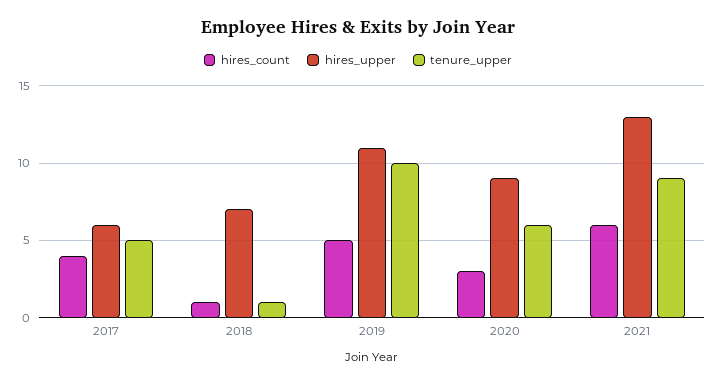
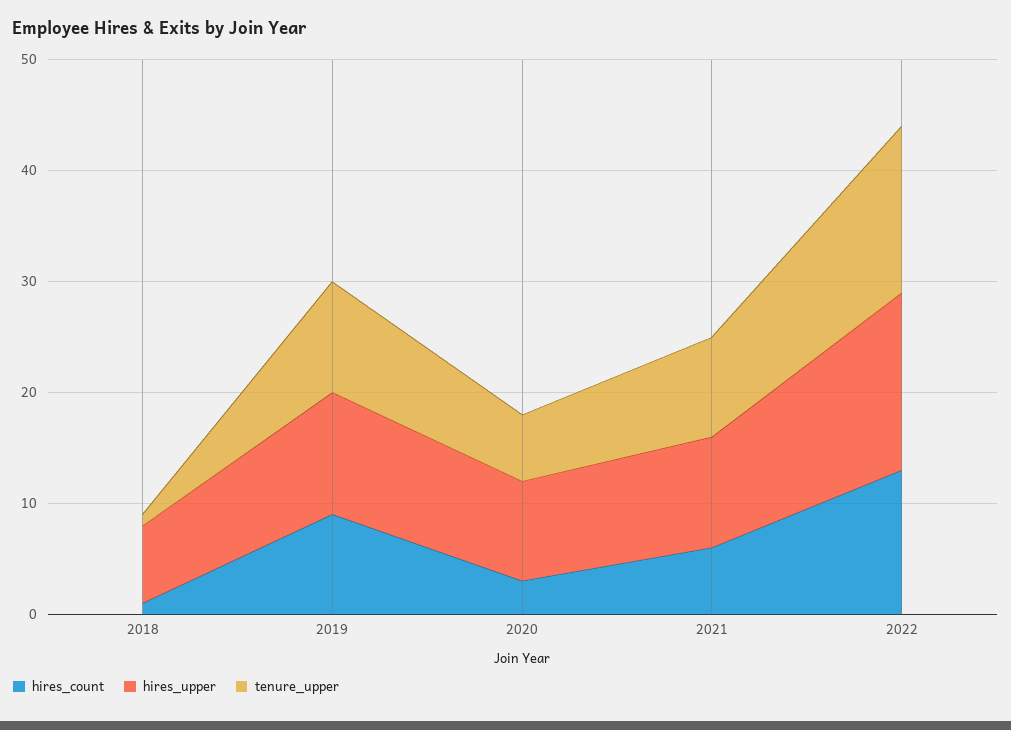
hires_count, 2017: 4 -> none
hires_upper, 2017: 6 -> none
tenure_upper, 2017: 5 -> none
hires_count, 2019: 5 -> 9
hires_upper, 2021: 13 -> 10
hires_count, 2022: none -> 13
hires_upper, 2022: none -> 16
tenure_upper, 2022: none -> 15

